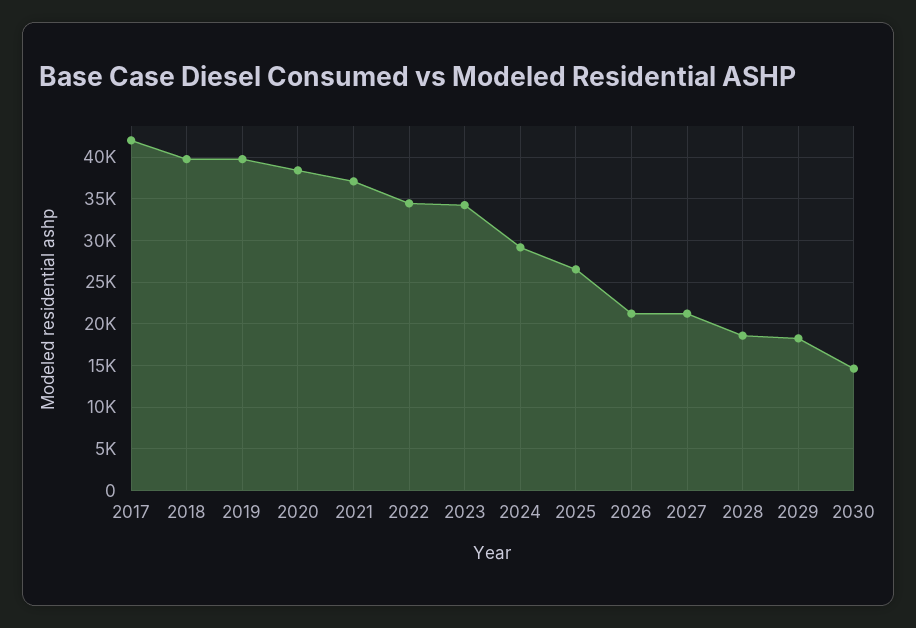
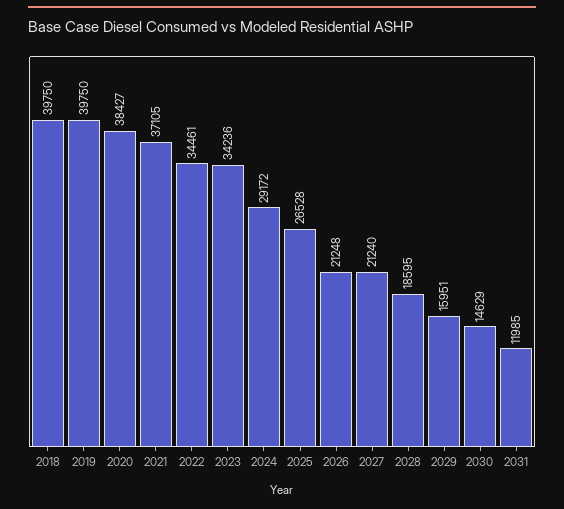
2017: 42000 -> none
2029: 18000 -> 15951
2031: none -> 11985

